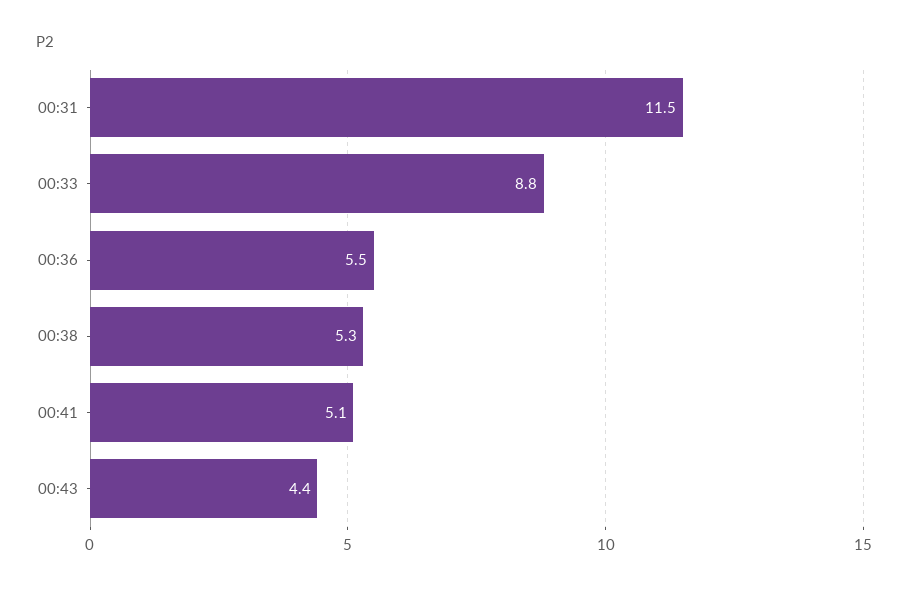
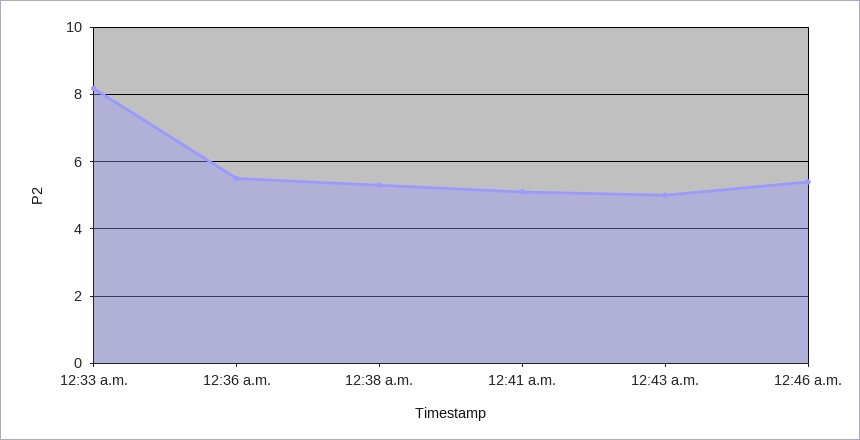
00:31: 11.5 -> none
00:33: 8.8 -> 8.2
00:43: 4.4 -> 5
12:46 a.m.: none -> 5.4

